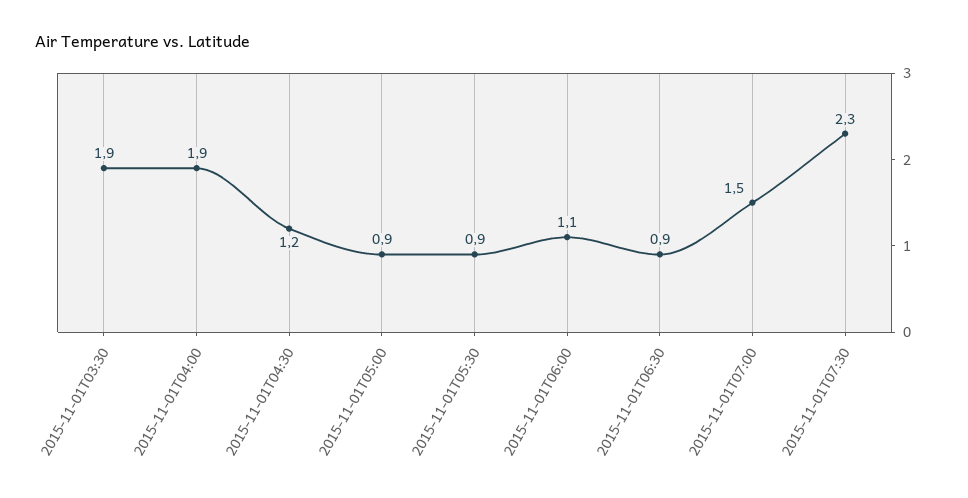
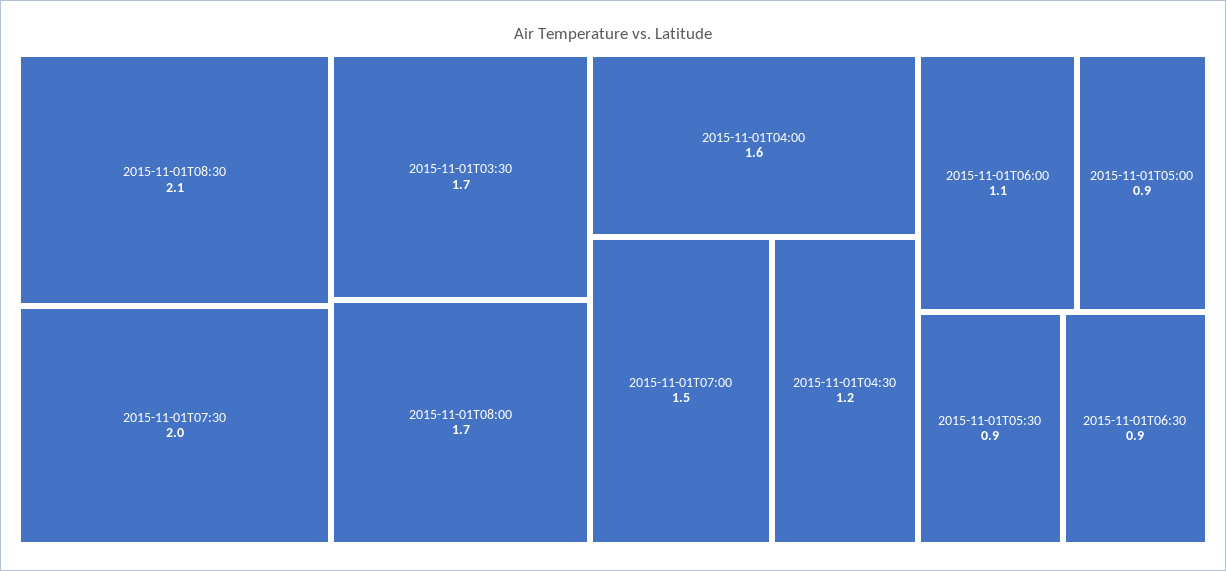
2015-11-01T03:30: 1.9 -> 1.7
2015-11-01T04:00: 1.9 -> 1.6
2015-11-01T07:30: 2.3 -> 2
2015-11-01T08:30: none -> 2.1
2015-11-01T08:00: none -> 1.7

